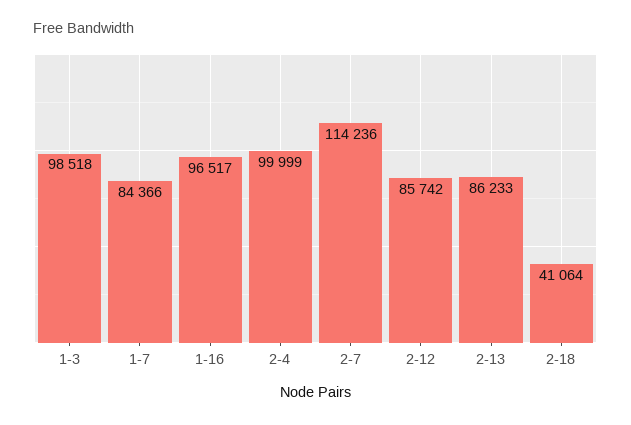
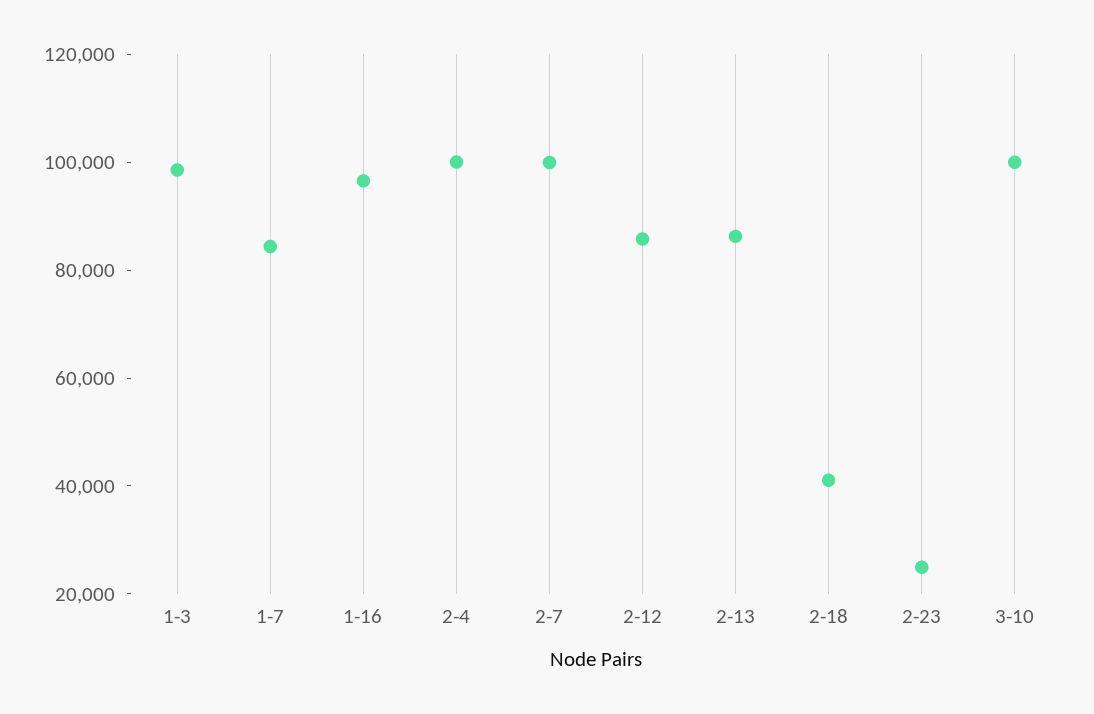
2-7: 114236 -> 100000
2-23: none -> 25000
3-10: none -> 100000

